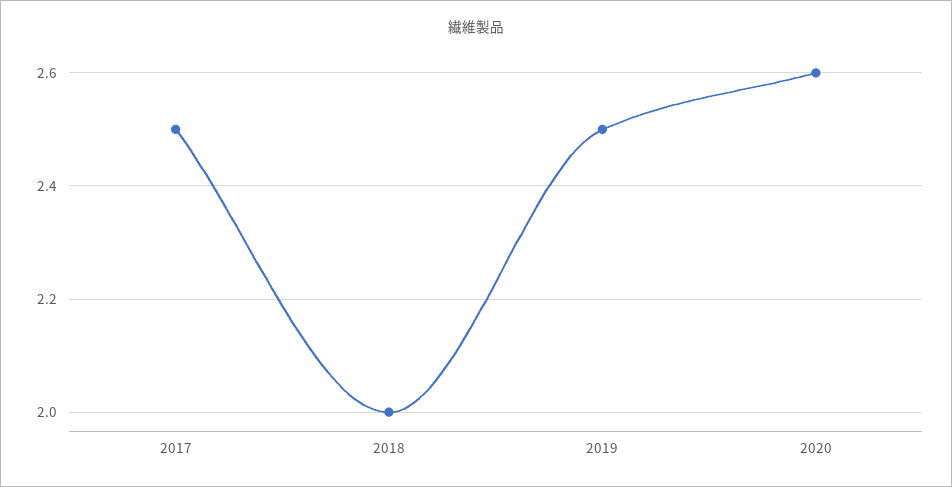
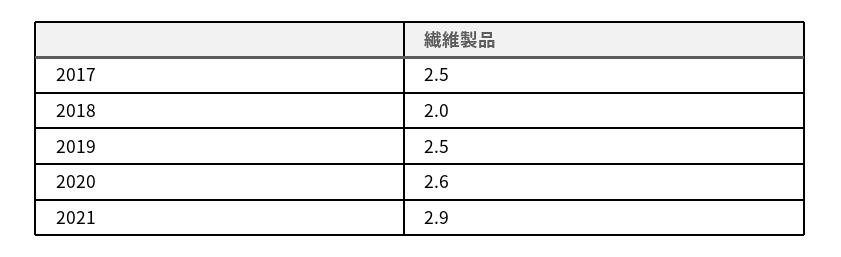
2021: none -> 2.9

